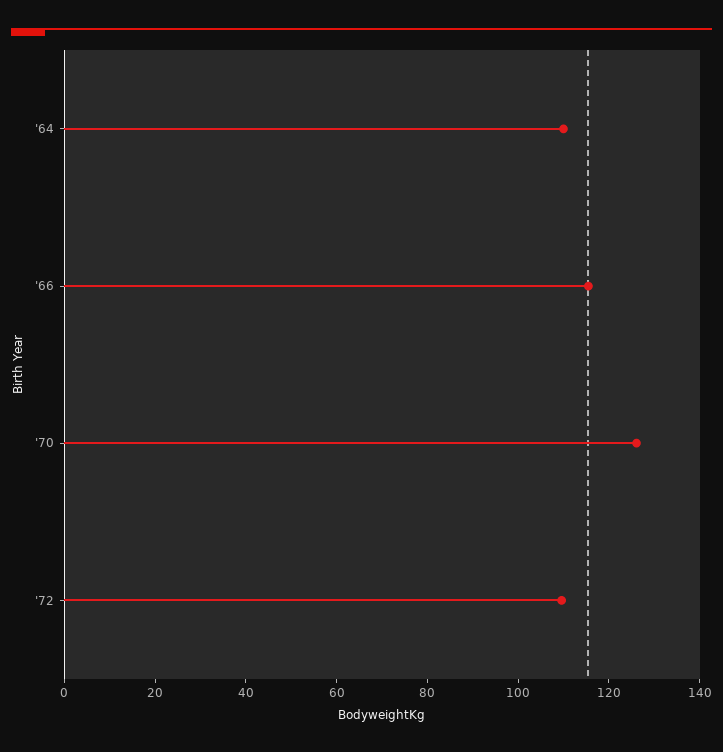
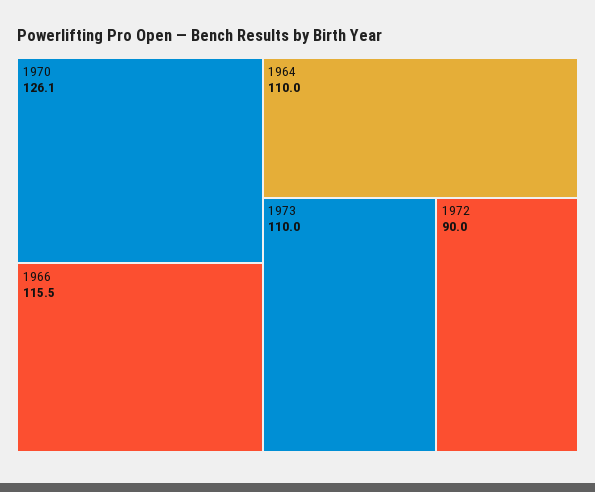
'72: 110 -> 90
1973: none -> 110

